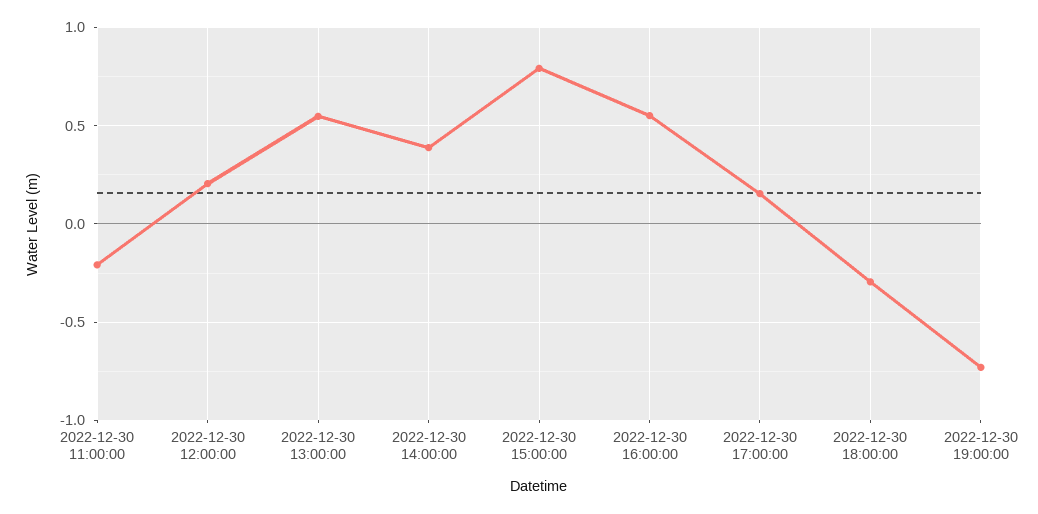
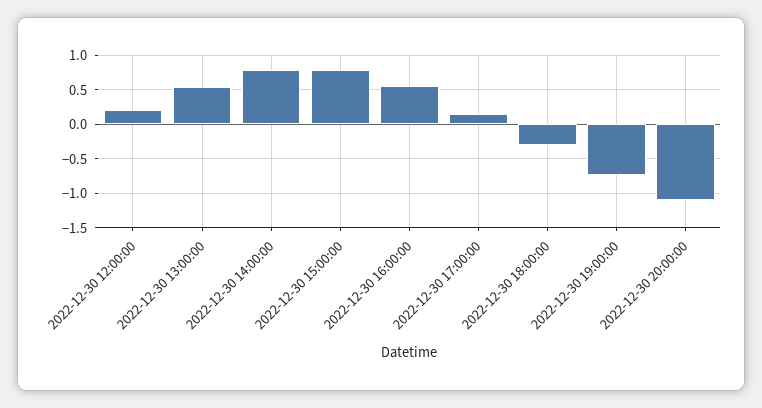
2022-12-30 11:00:00: -0.2 -> none
2022-12-30 14:00:00: 0.4 -> 0.8
2022-12-30 20:00:00: none -> -1.1

